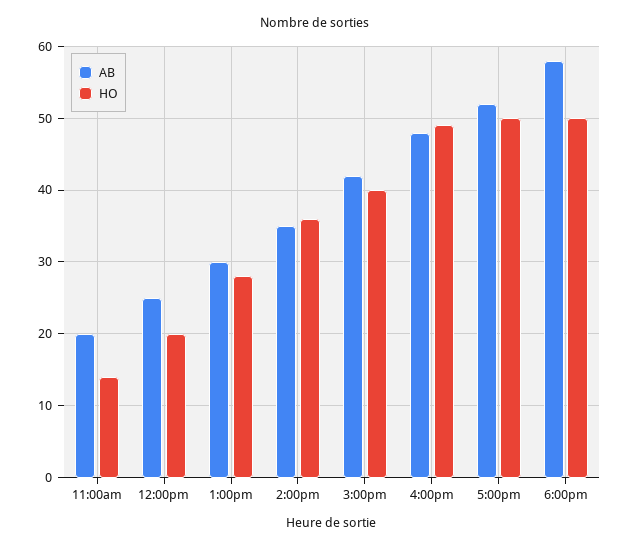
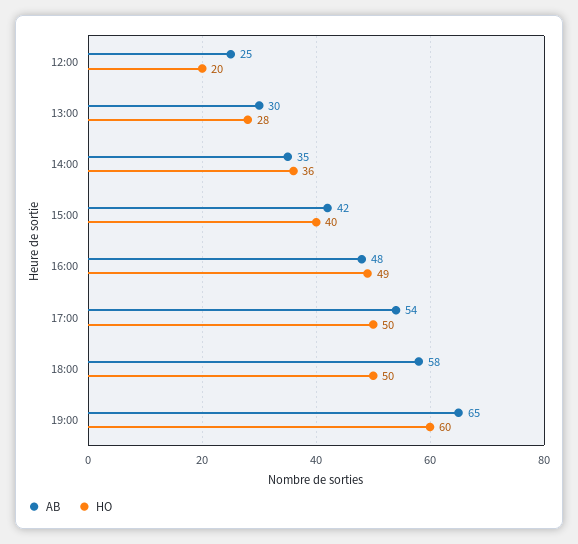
AB, 11:00am: 20 -> none
HO, 11:00am: 14 -> none
AB, 5:00pm: 52 -> 54
AB, 19:00: none -> 65
HO, 19:00: none -> 60

